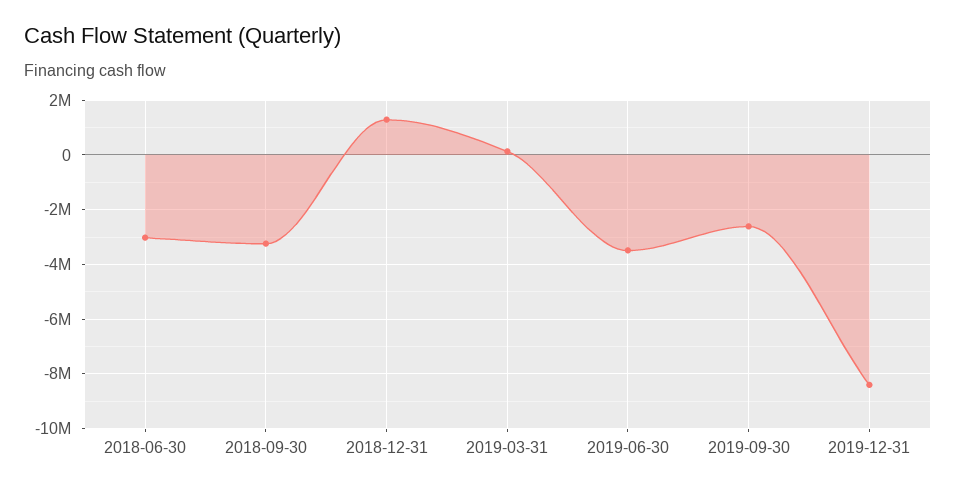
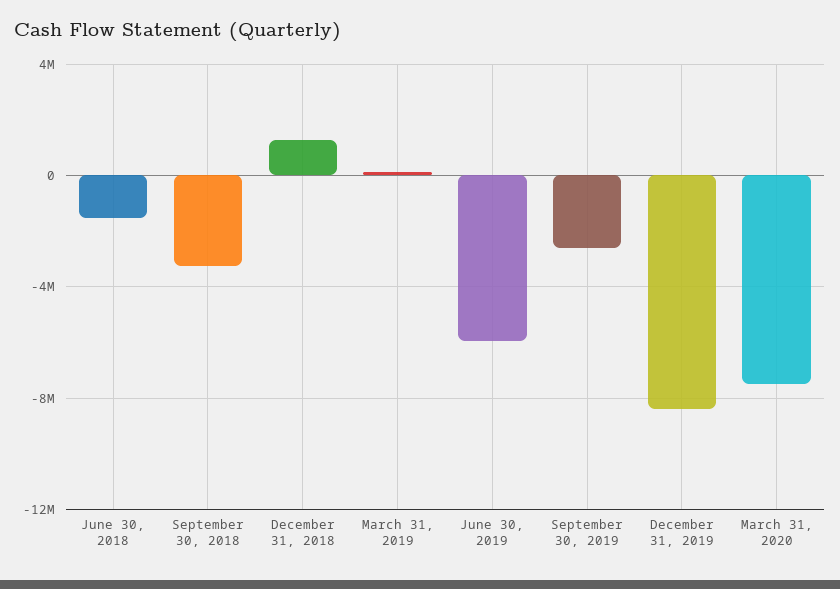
2018-06-30: -3000000 -> -1500000
2019-06-30: -3500000 -> -6000000
March 31, 2020: none -> -7500000

